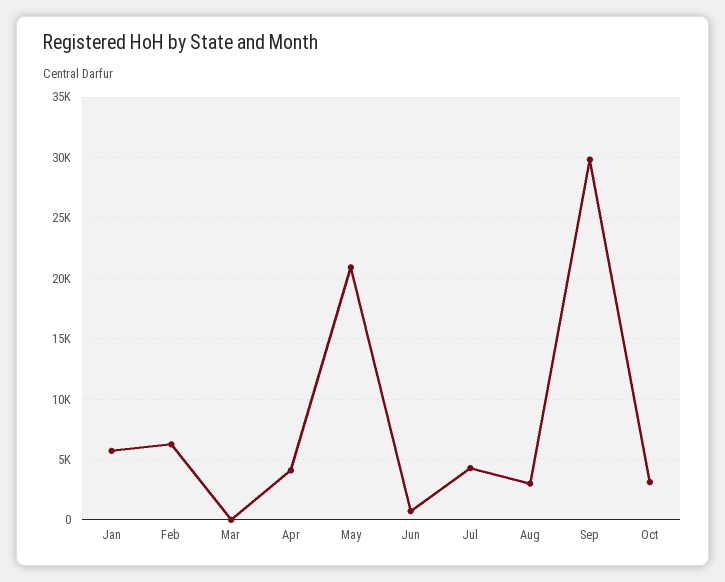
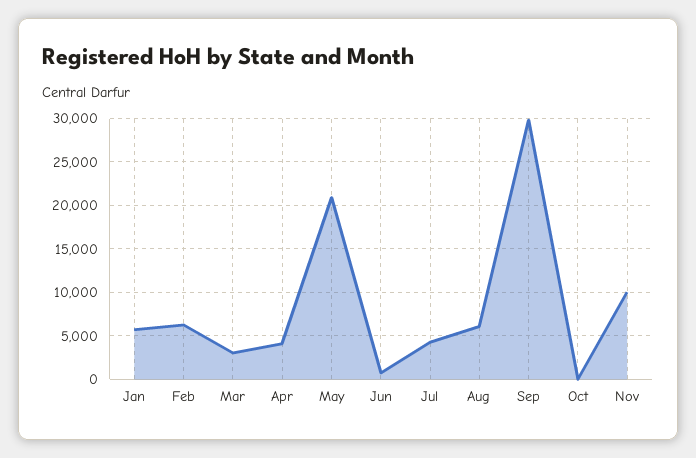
Mar: 0 -> 3000
Aug: 3000 -> 6000
Oct: 3000 -> 0
Nov: none -> 10000

